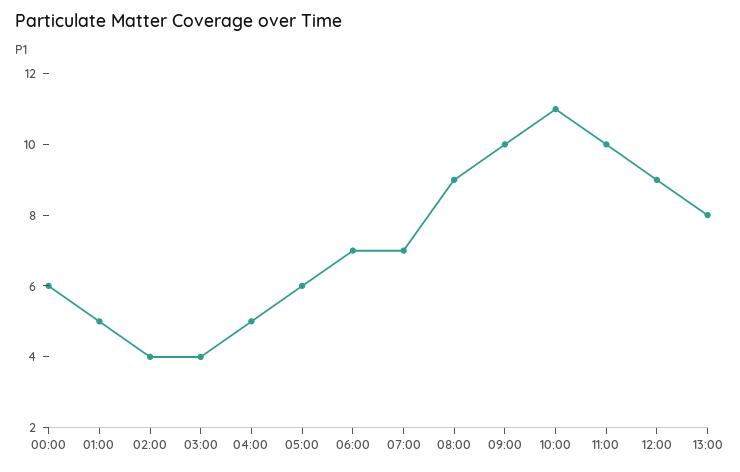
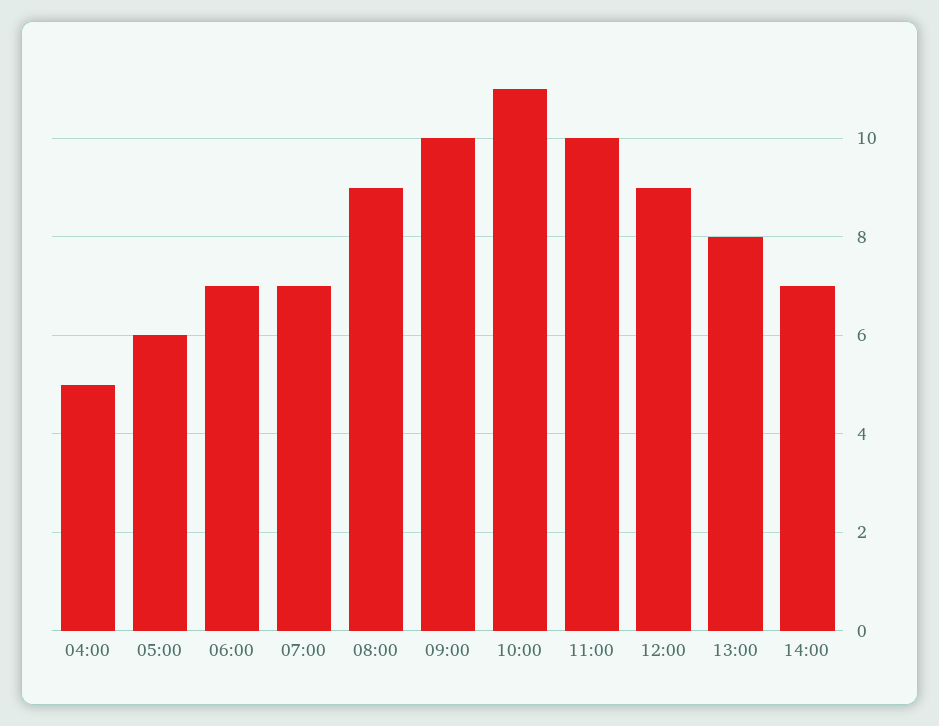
00:00: 6 -> none
01:00: 5 -> none
02:00: 4 -> none
03:00: 4 -> none
14:00: none -> 7

